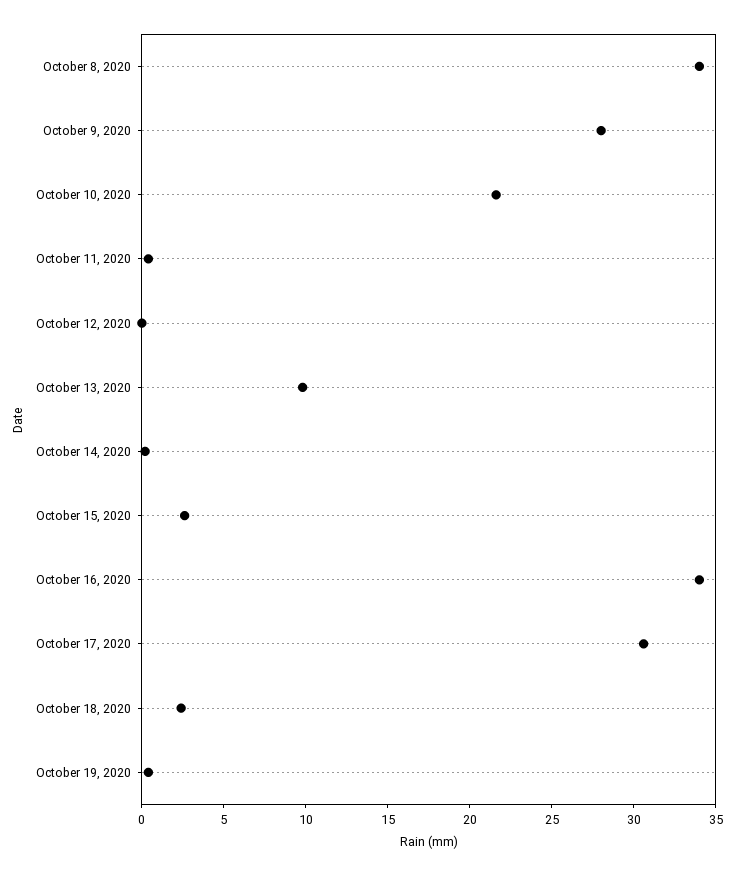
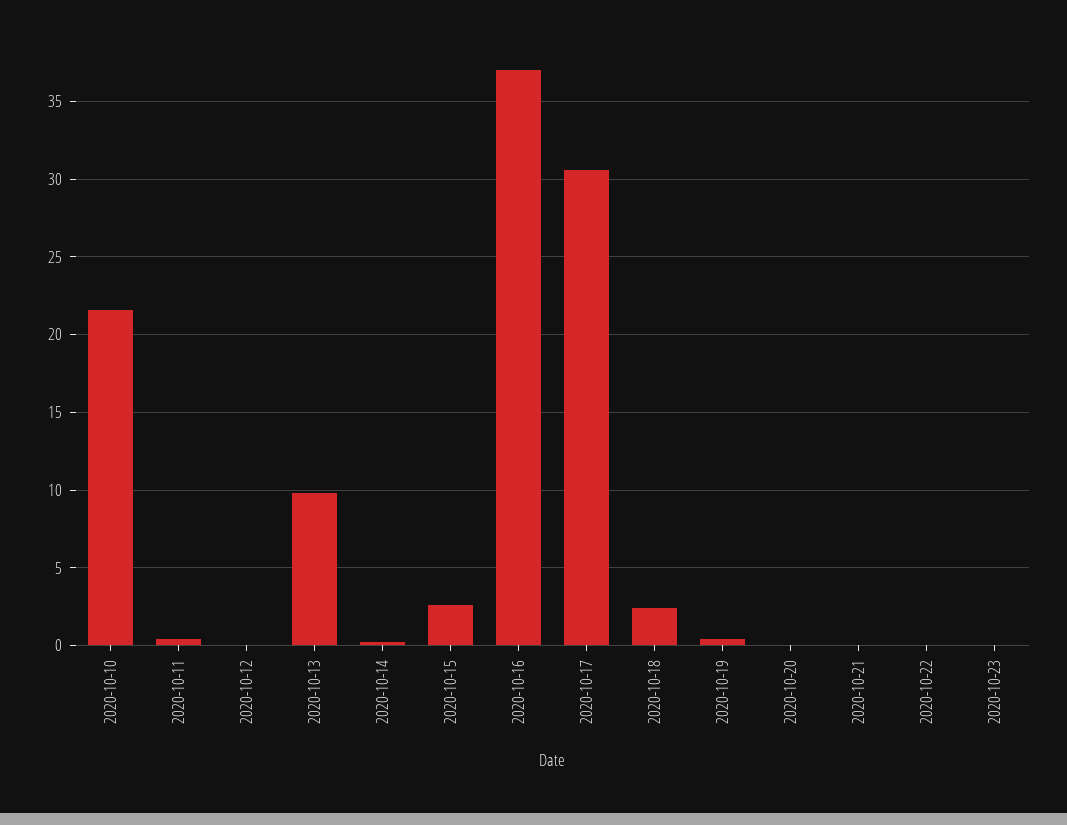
October 8, 2020: 34 -> none
October 9, 2020: 28 -> none
October 16, 2020: 34 -> 37
2020-10-20: none -> 0
2020-10-21: none -> 0
2020-10-22: none -> 0
2020-10-23: none -> 0

